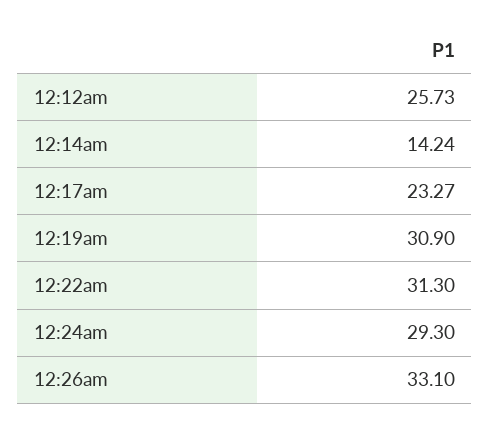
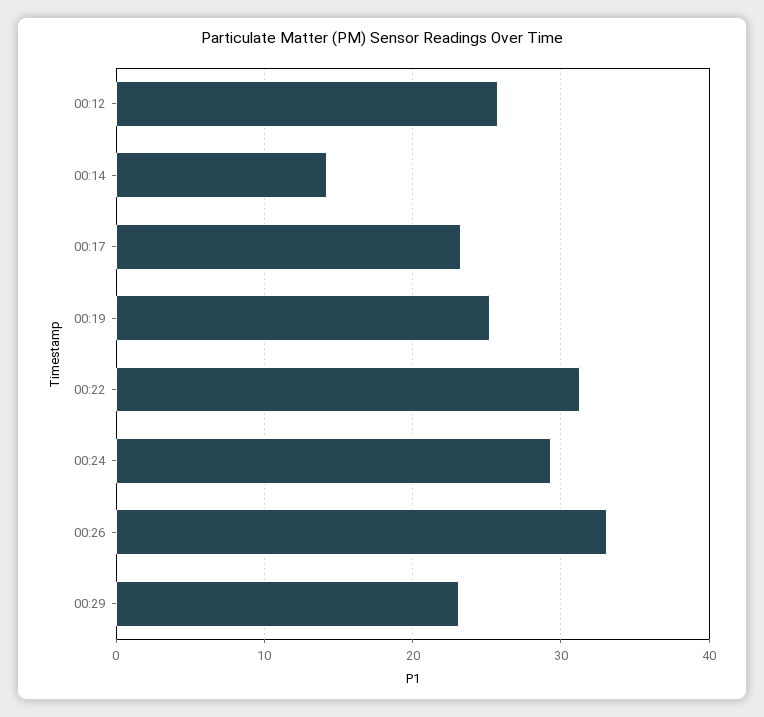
12:19am: 30.9 -> 25
00:29: none -> 23

